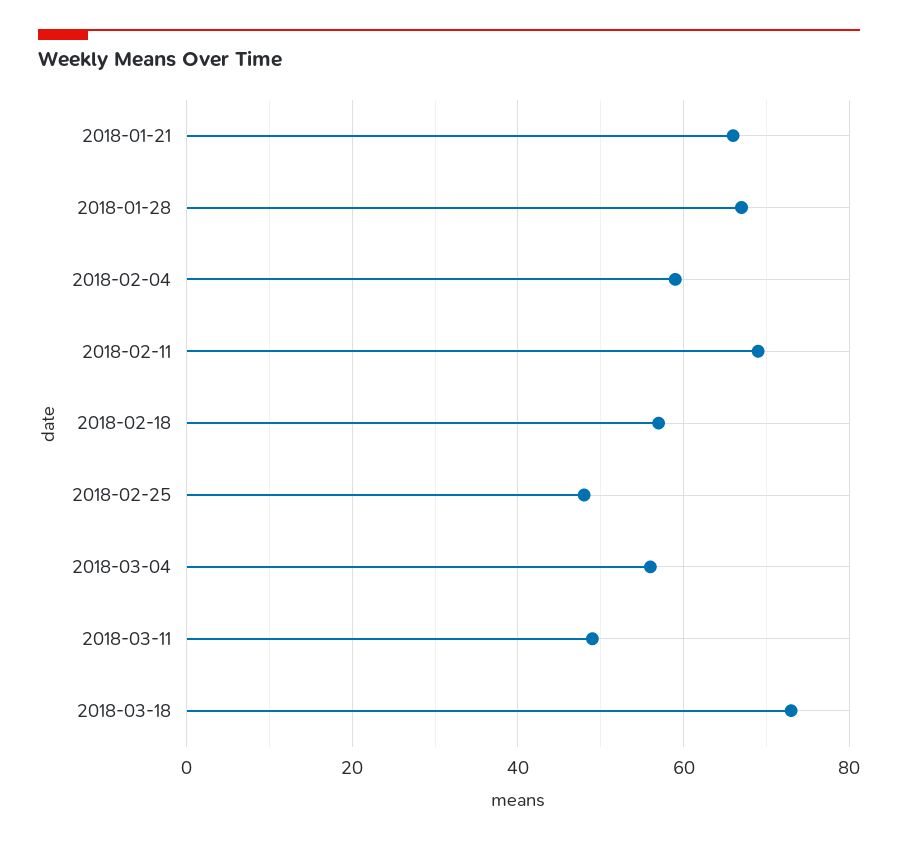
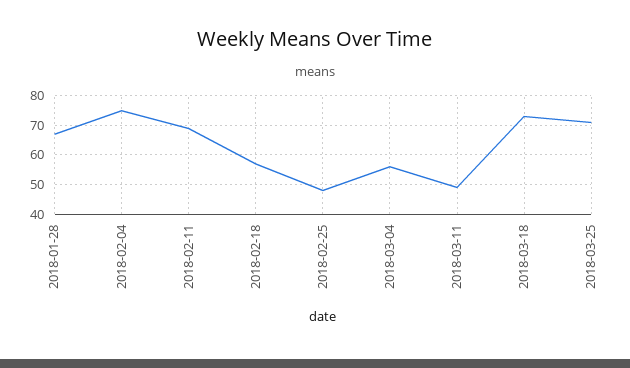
2018-01-21: 65 -> none
2018-02-04: 60 -> 75
2018-03-25: none -> 70

